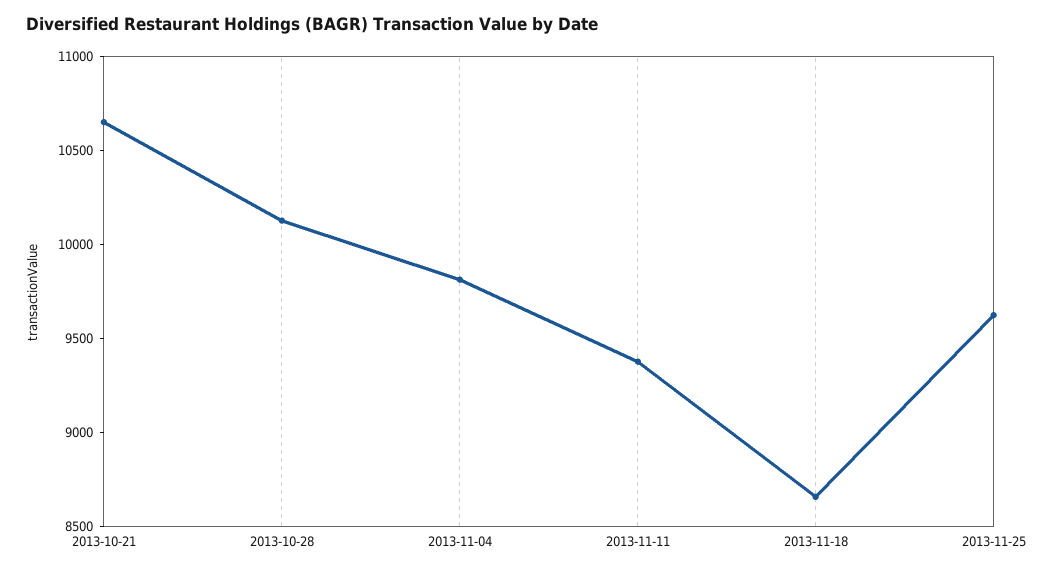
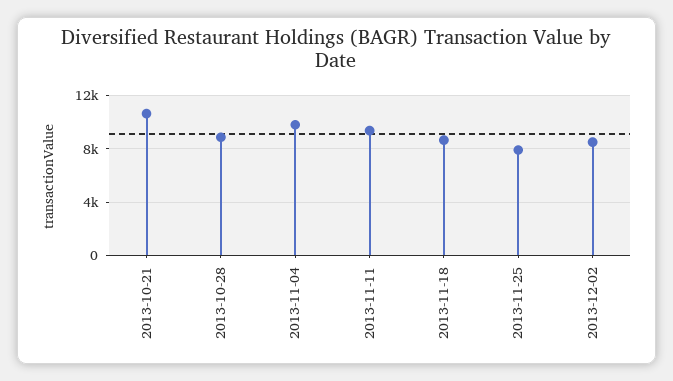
2013-10-28: 10100 -> 9000
2013-11-25: 9600 -> 8000
2013-12-02: none -> 8500

